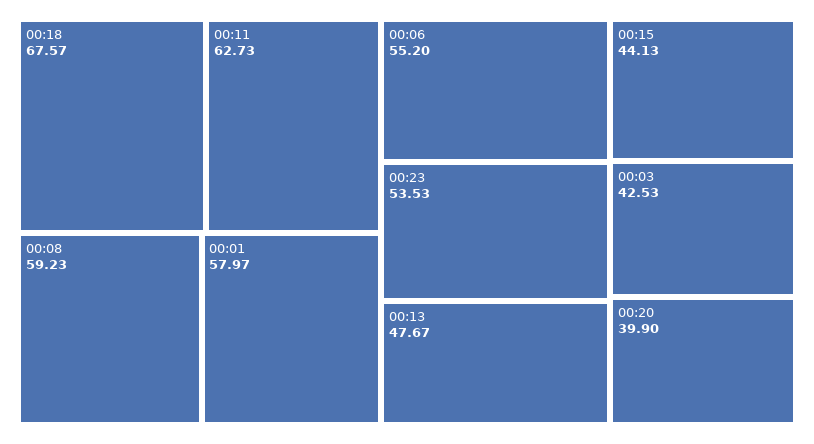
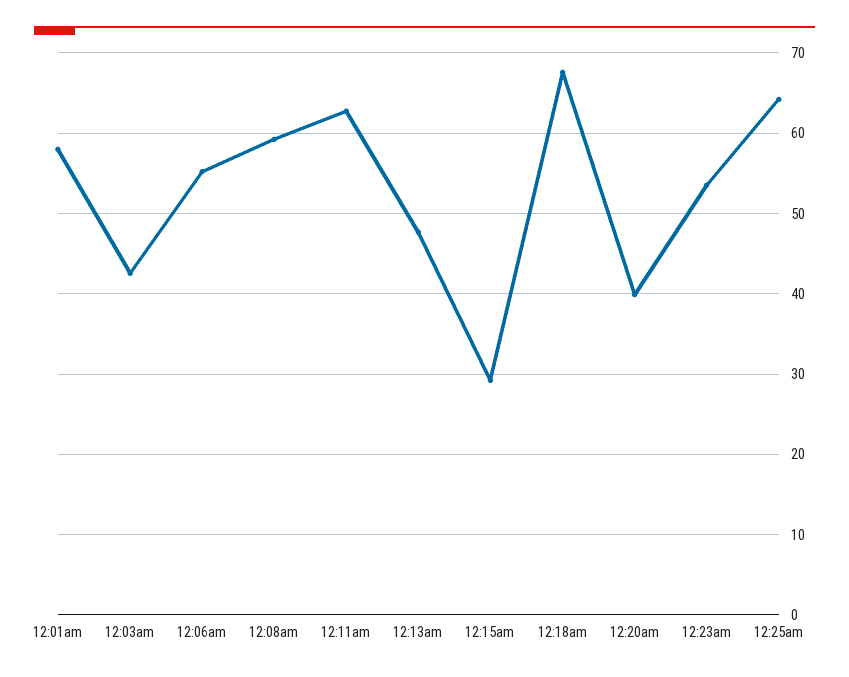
00:15: 44.13 -> 29
12:25am: none -> 64

